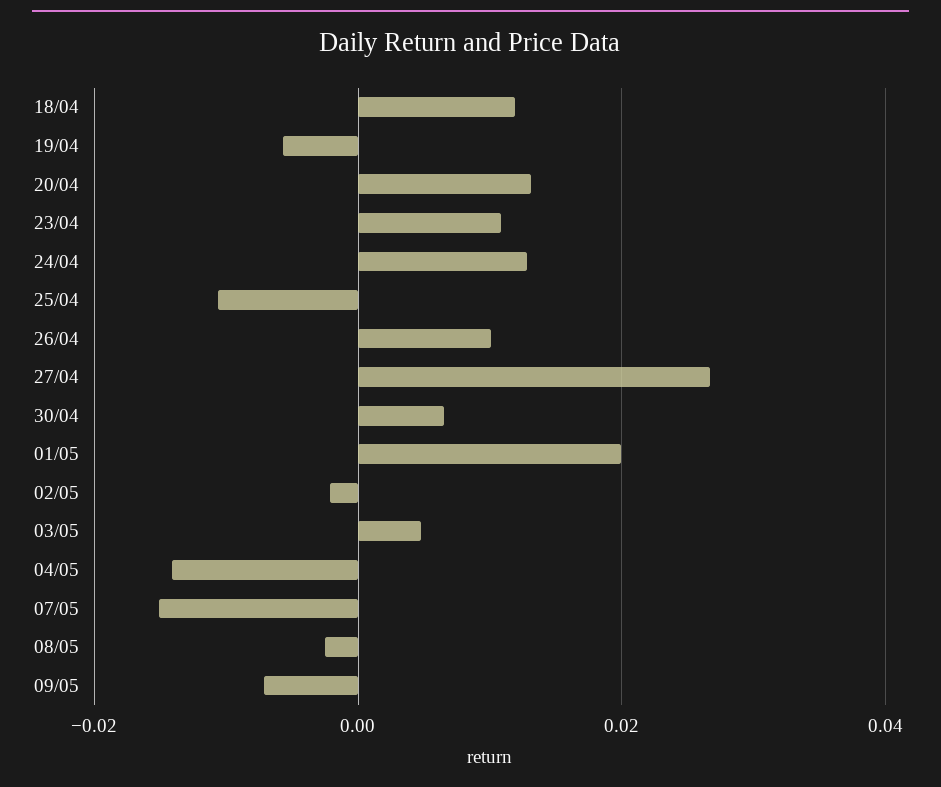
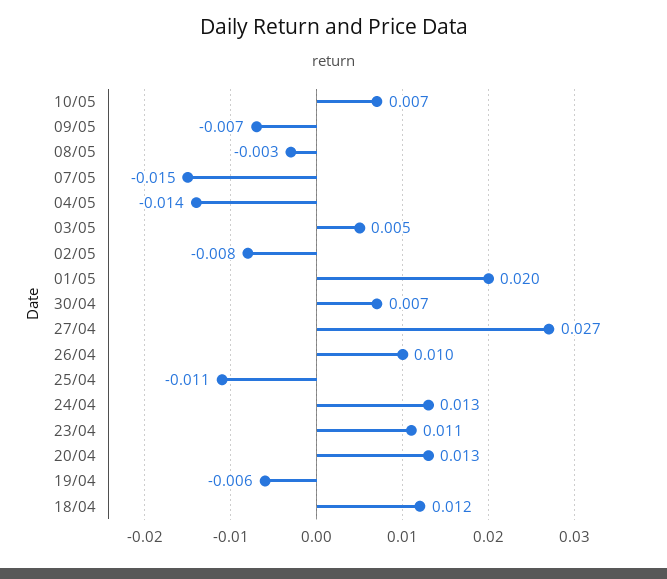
02/05: -0.002 -> -0.008
10/05: none -> 0.007

